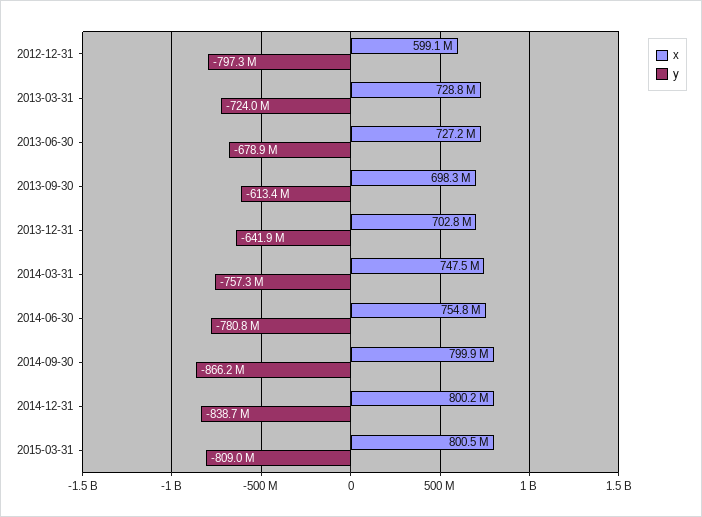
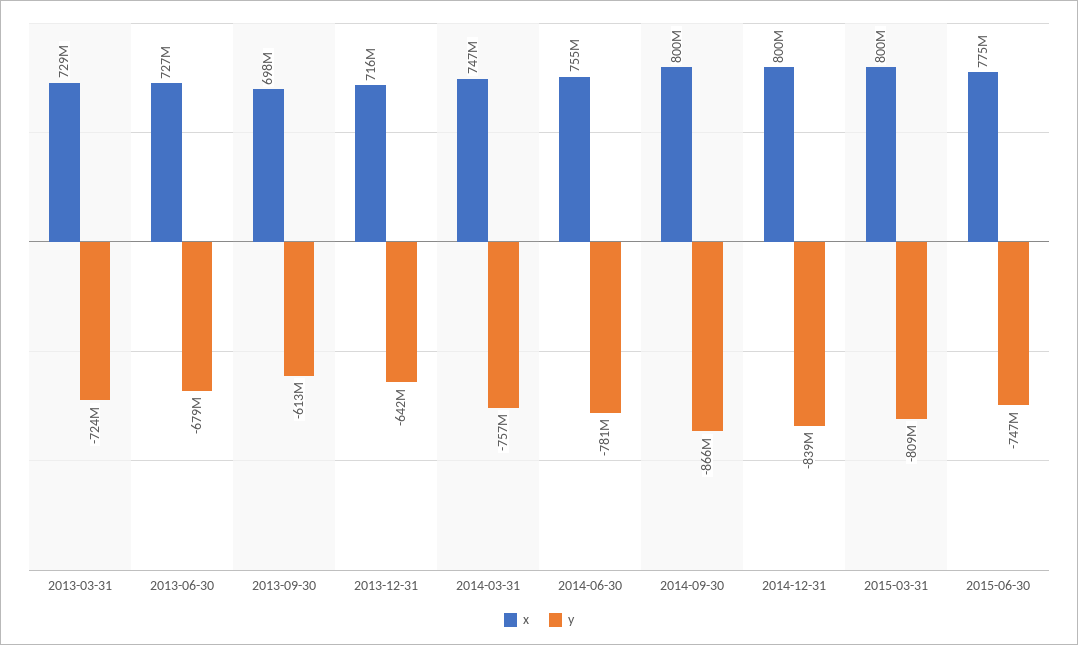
x, 2012-12-31: 599100000 -> none
y, 2012-12-31: -797300000 -> none
x, 2013-12-31: 702800000 -> 716000000
x, 2015-06-30: none -> 775000000
y, 2015-06-30: none -> -747000000

